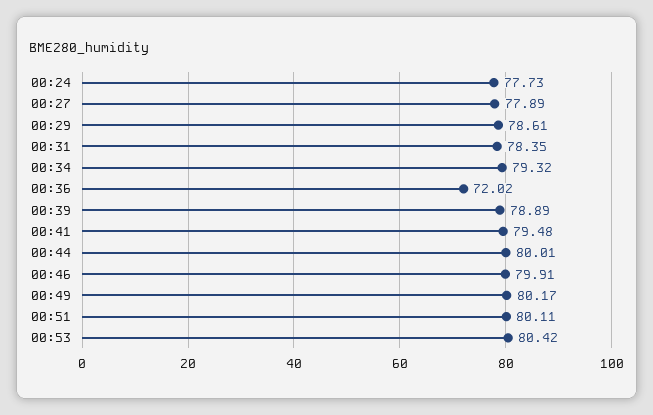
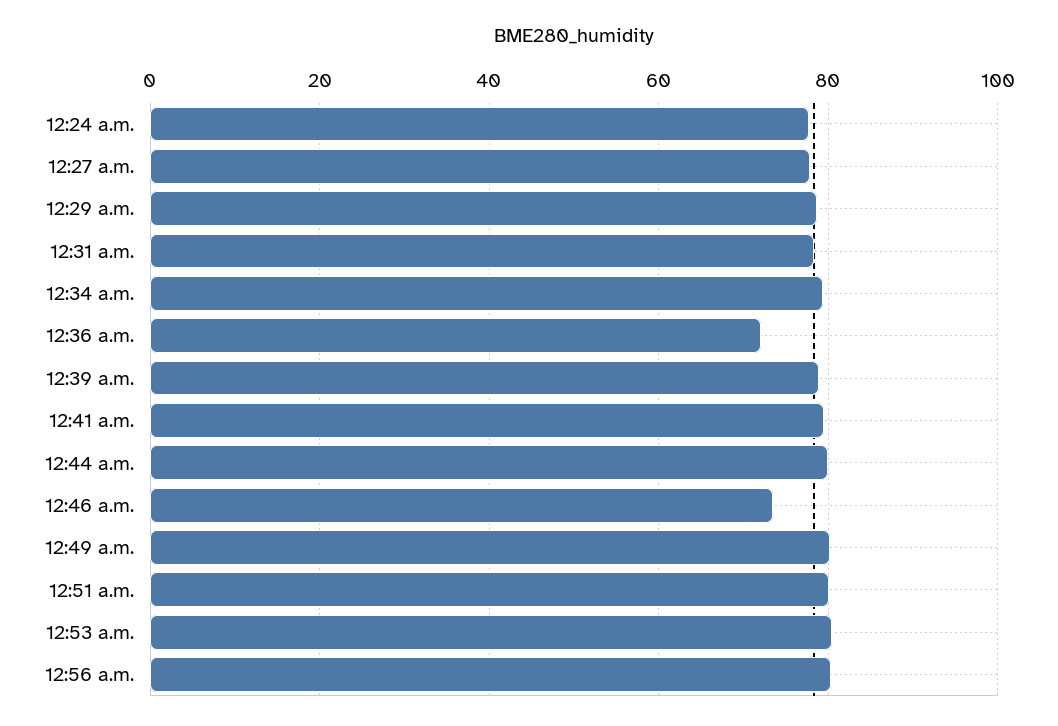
00:46: 79.91 -> 74
12:56 a.m.: none -> 80

